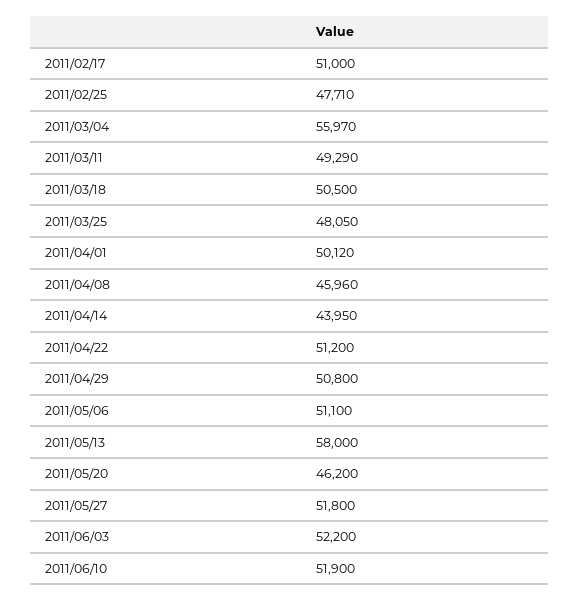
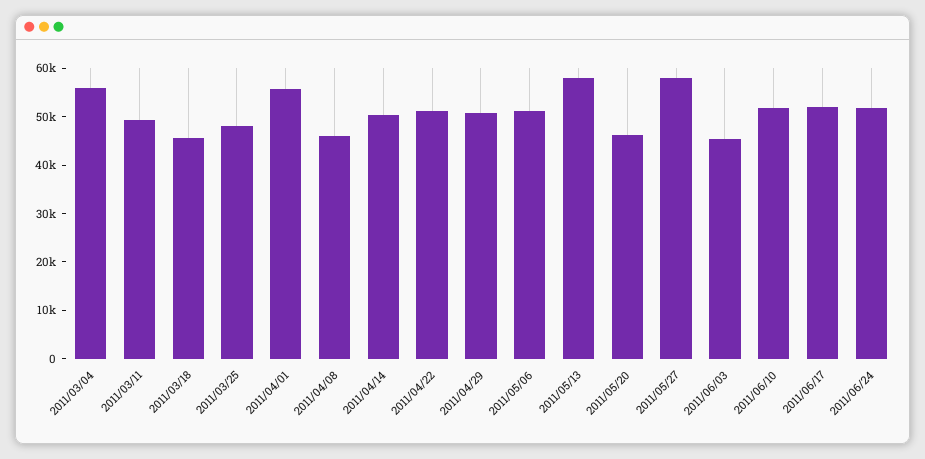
2011/02/17: 51000 -> none
2011/02/25: 47710 -> none
2011/03/18: 50500 -> 46000
2011/04/01: 50120 -> 56000
2011/04/14: 43950 -> 50000
2011/05/27: 51800 -> 58000
2011/06/03: 52200 -> 46000
2011/06/17: none -> 52000
2011/06/24: none -> 52000

